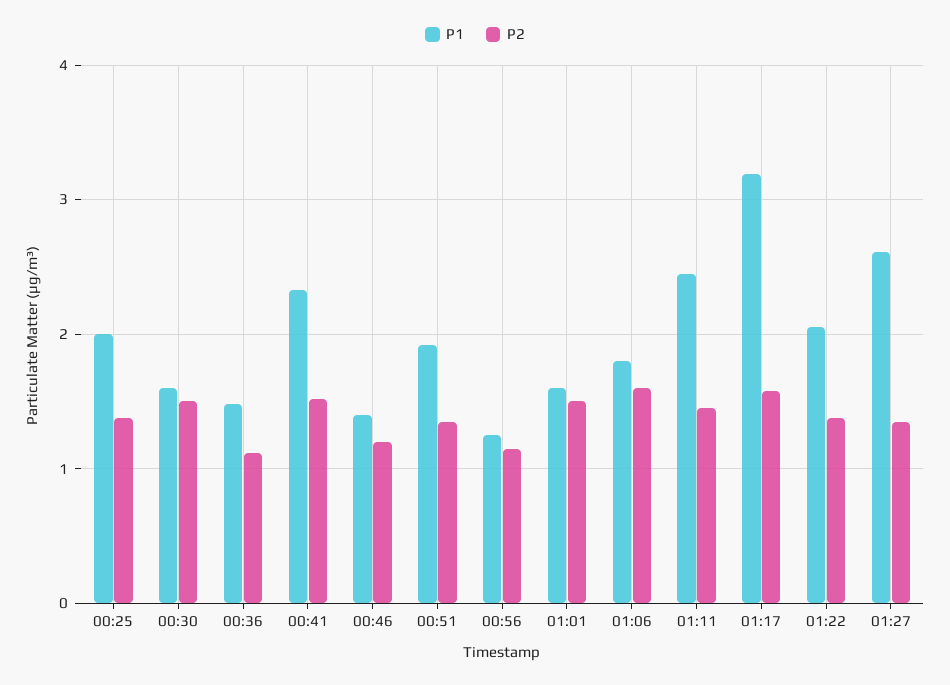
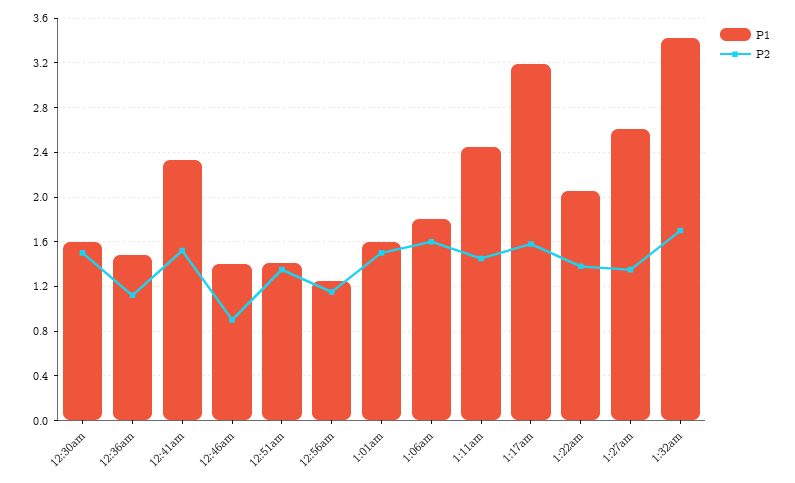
P1, 00:25: 2 -> none
P2, 00:25: 1.4 -> none
P2, 00:46: 1.2 -> 0.9
P1, 00:51: 1.9 -> 1.4
P1, 1:32am: none -> 3.4
P2, 1:32am: none -> 1.7

